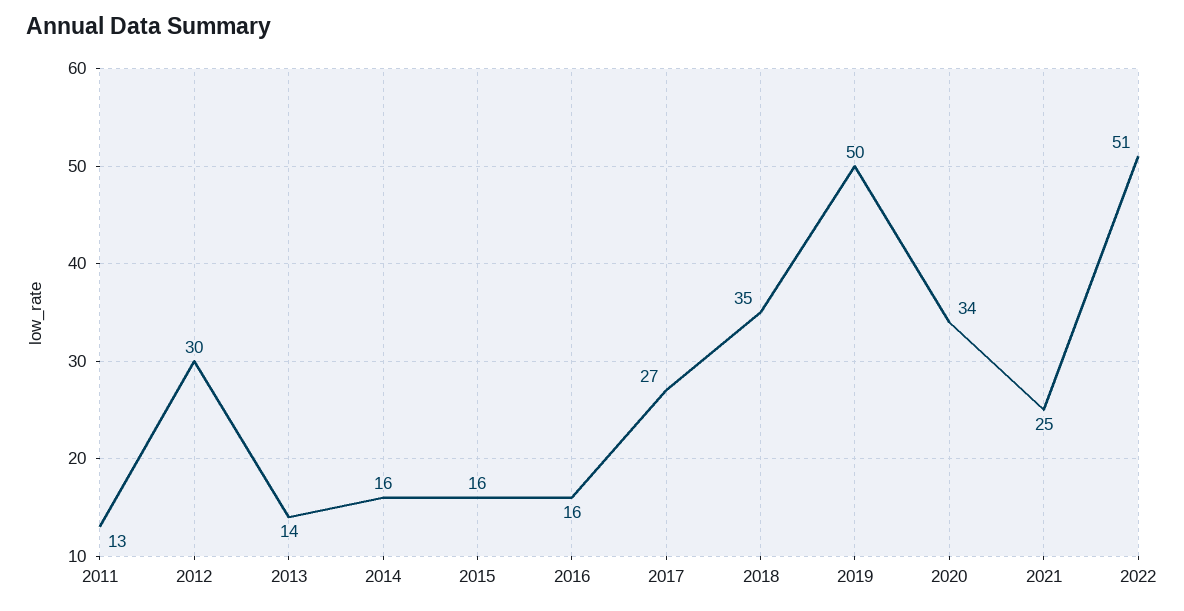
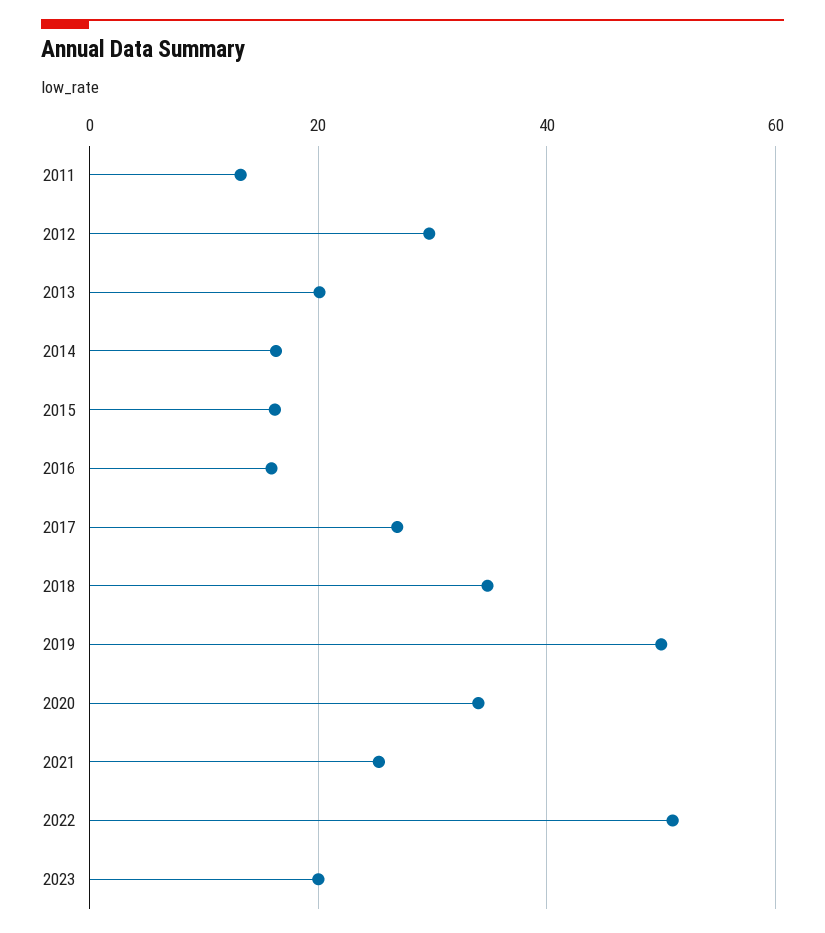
2013: 14 -> 20
2023: none -> 20

